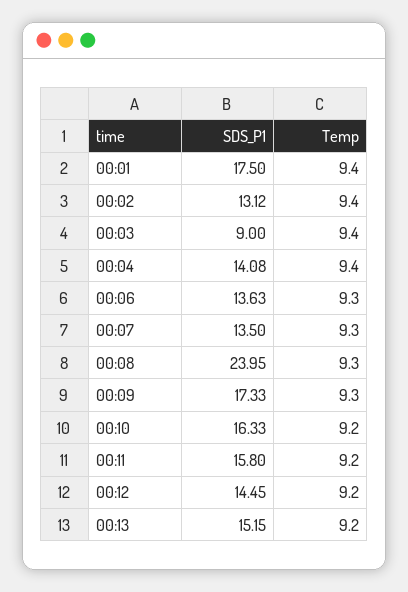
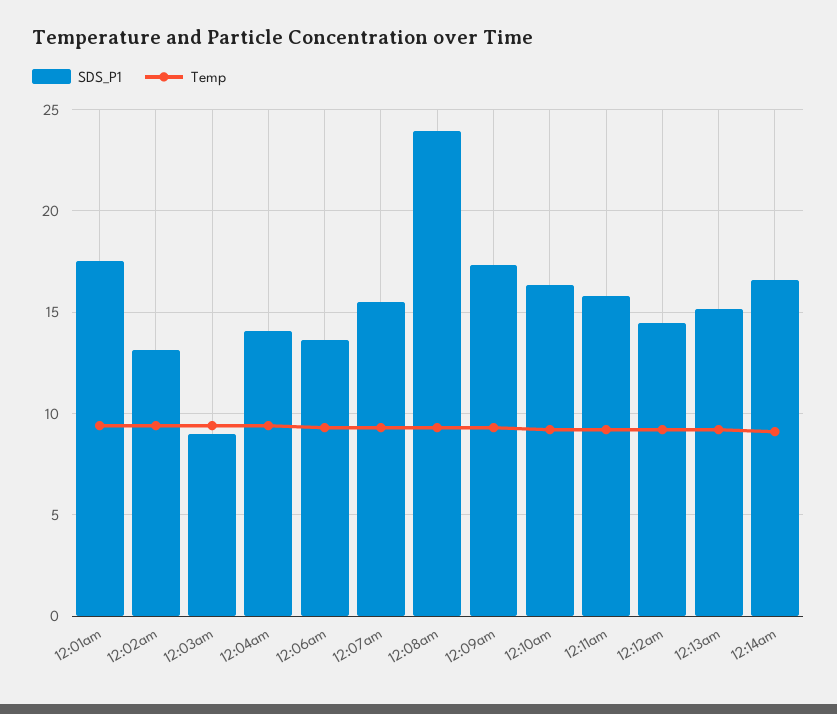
SDS_P1, 00:07: 13.5 -> 15.5
SDS_P1, 12:14am: none -> 16.5
Temp, 12:14am: none -> 9

